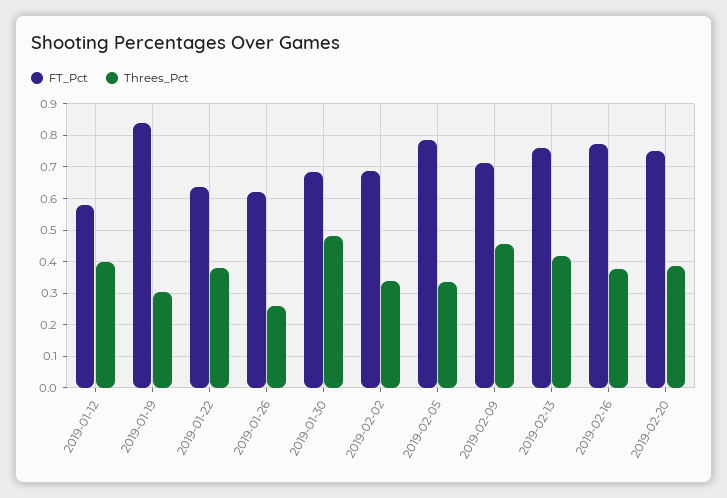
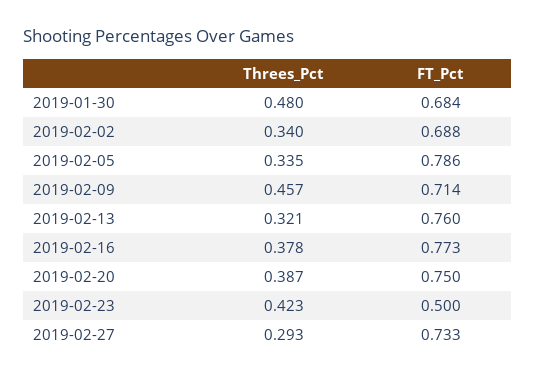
FT_Pct, 2019-01-12: 0.58 -> none
Threes_Pct, 2019-01-12: 0.4 -> none
FT_Pct, 2019-01-19: 0.84 -> none
Threes_Pct, 2019-01-19: 0.3 -> none
FT_Pct, 2019-01-22: 0.64 -> none
Threes_Pct, 2019-01-22: 0.38 -> none
FT_Pct, 2019-01-26: 0.62 -> none
Threes_Pct, 2019-01-26: 0.26 -> none
Threes_Pct, 2019-02-13: 0.42 -> 0.321
Threes_Pct, 2019-02-23: none -> 0.423
FT_Pct, 2019-02-23: none -> 0.5
Threes_Pct, 2019-02-27: none -> 0.293
FT_Pct, 2019-02-27: none -> 0.733

